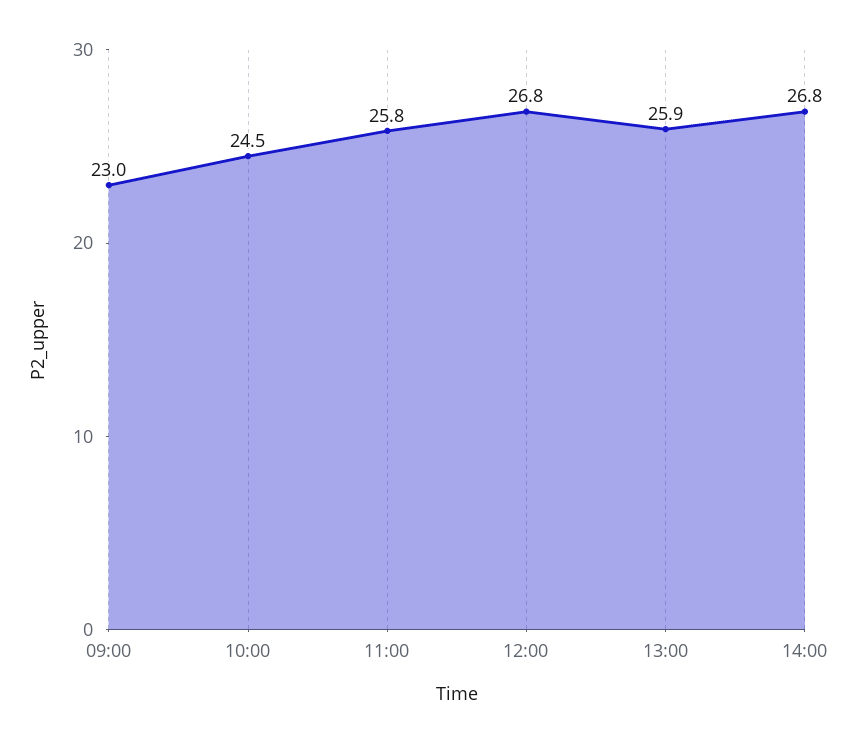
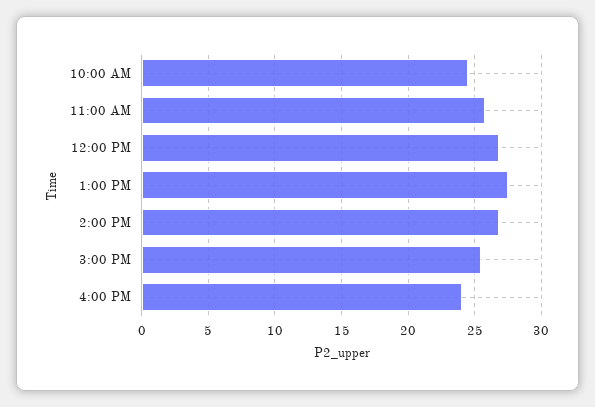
09:00: 23 -> none
13:00: 25.9 -> 27.5
3:00 PM: none -> 25.5
4:00 PM: none -> 24

